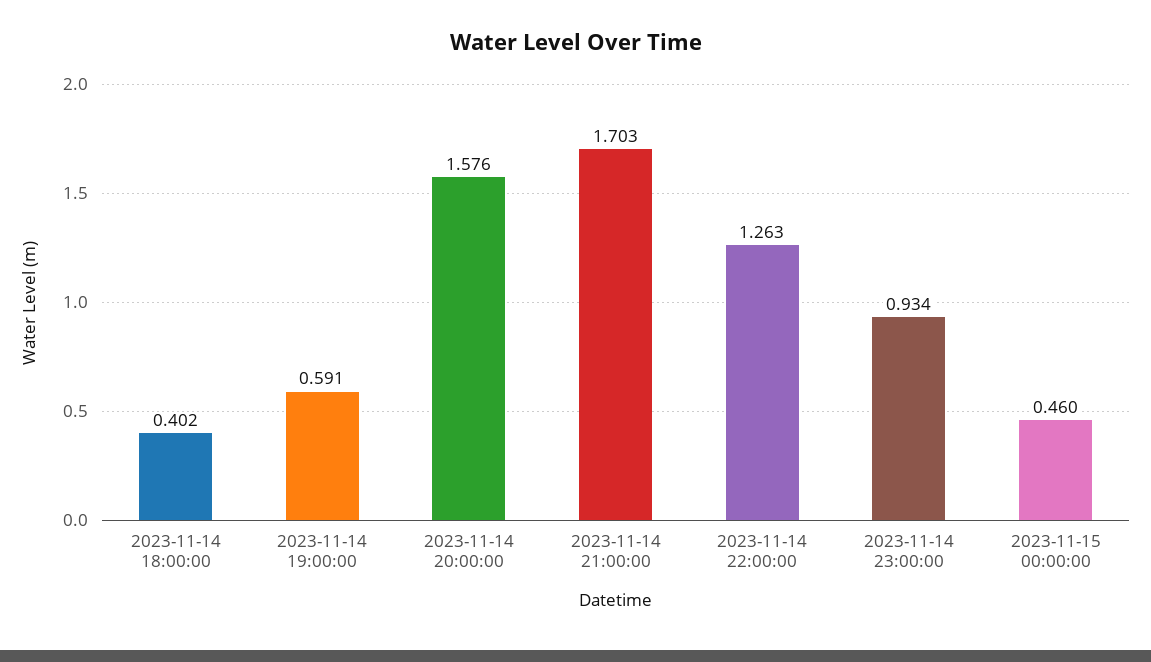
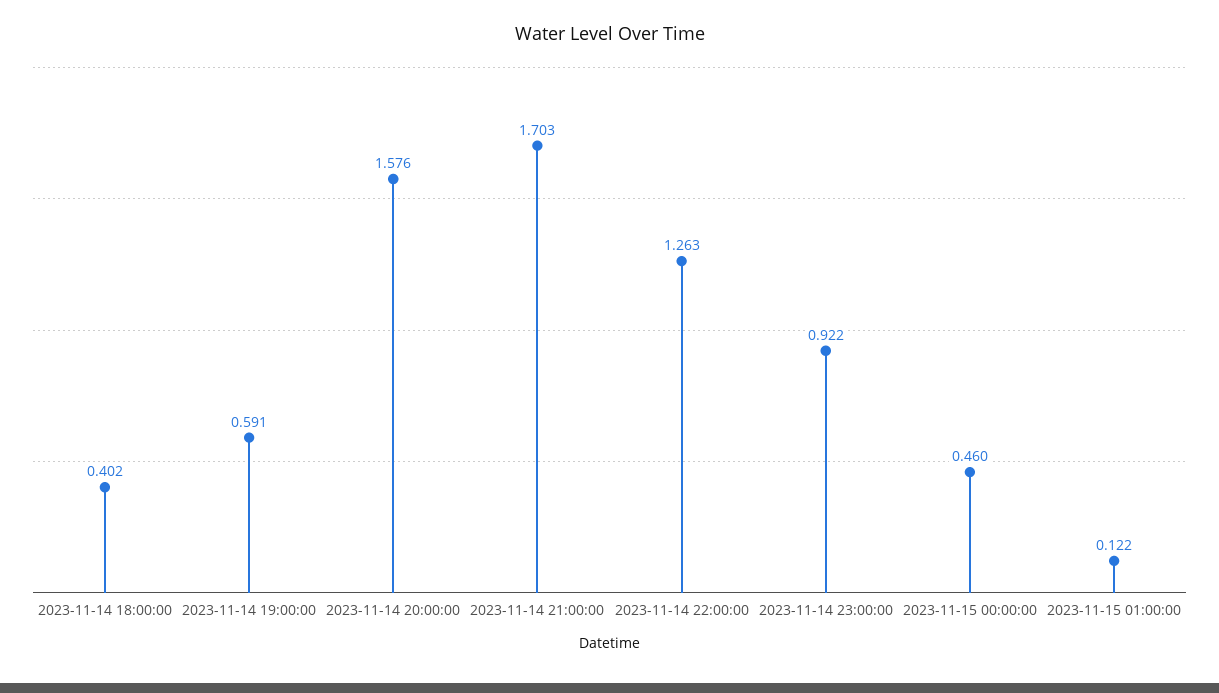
2023-11-14 23:00:00: 0.934 -> 0.922
2023-11-15 01:00:00: none -> 0.122

